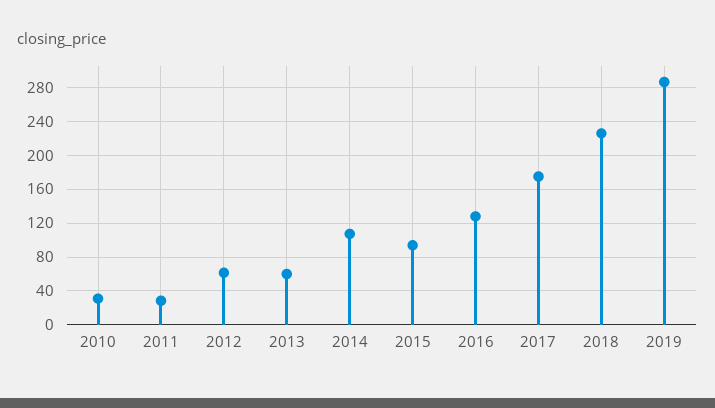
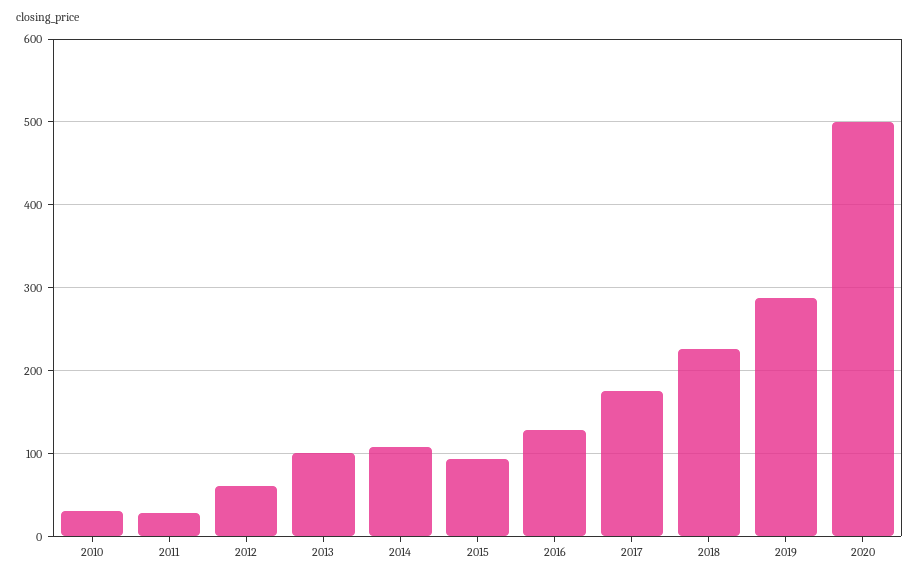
2013: 60 -> 100
2020: none -> 500

